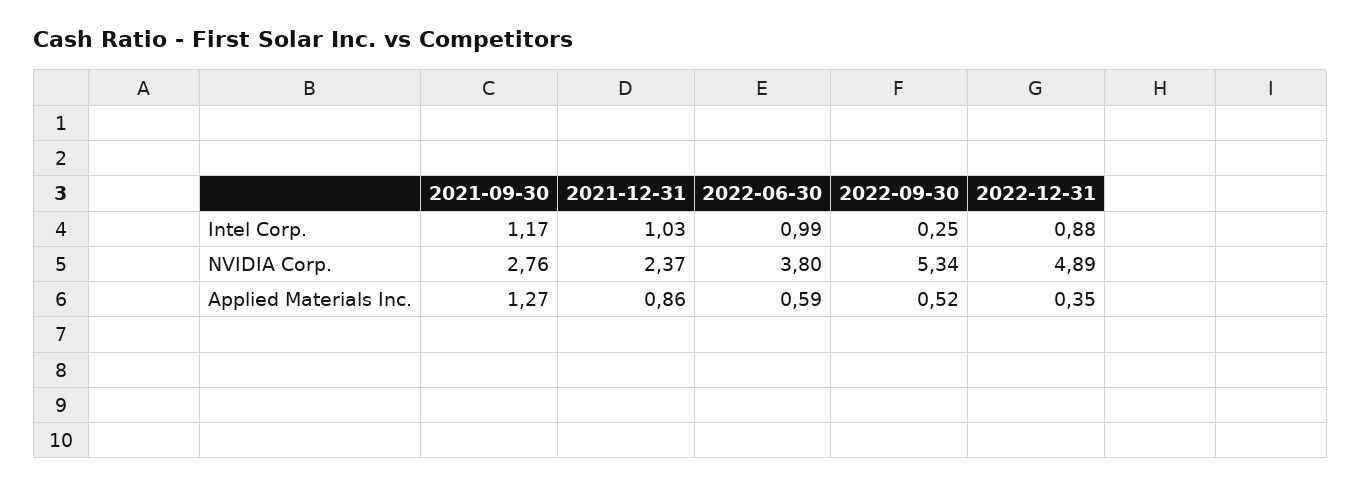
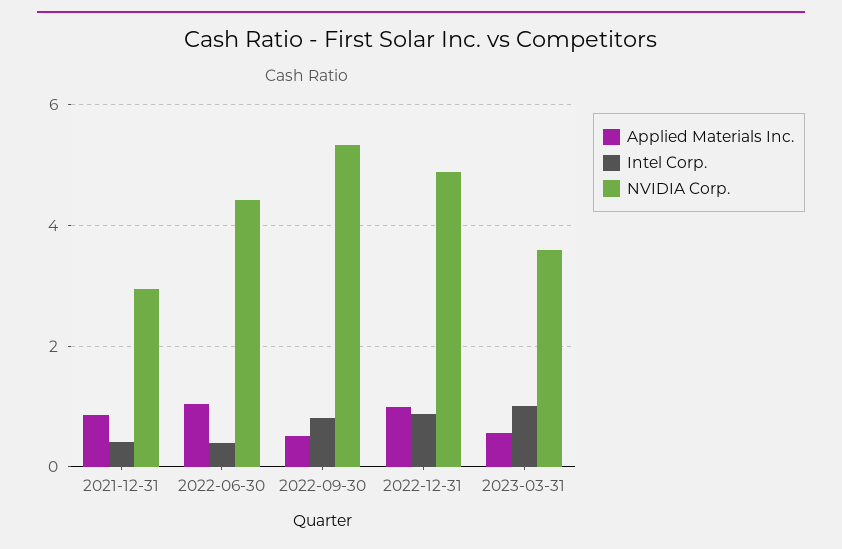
Intel Corp., 2021-09-30: 1.17 -> none
Intel Corp., 2021-12-31: 1.03 -> 0.4
Intel Corp., 2022-06-30: 0.99 -> 0.4
Intel Corp., 2022-09-30: 0.25 -> 0.8
NVIDIA Corp., 2021-09-30: 2.76 -> none
NVIDIA Corp., 2021-12-31: 2.37 -> 3
NVIDIA Corp., 2022-06-30: 3.8 -> 4.4
Applied Materials Inc., 2021-09-30: 1.27 -> none
Applied Materials Inc., 2022-06-30: 0.59 -> 1
Applied Materials Inc., 2022-12-31: 0.35 -> 1
Applied Materials Inc., 2023-03-31: none -> 0.6
Intel Corp., 2023-03-31: none -> 1
NVIDIA Corp., 2023-03-31: none -> 3.6

